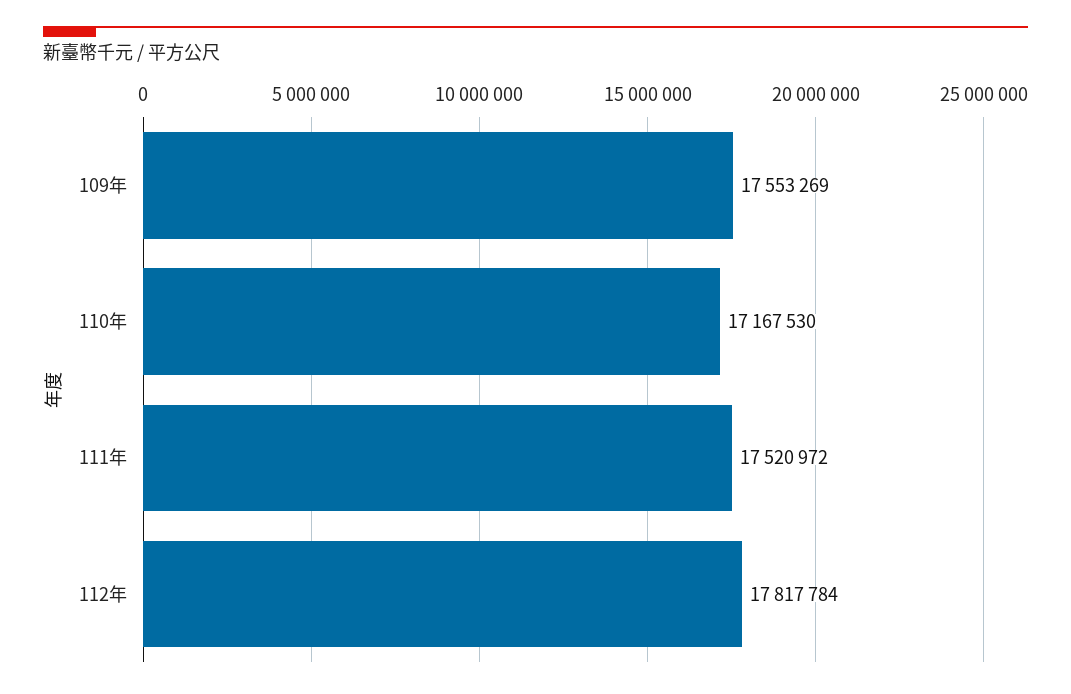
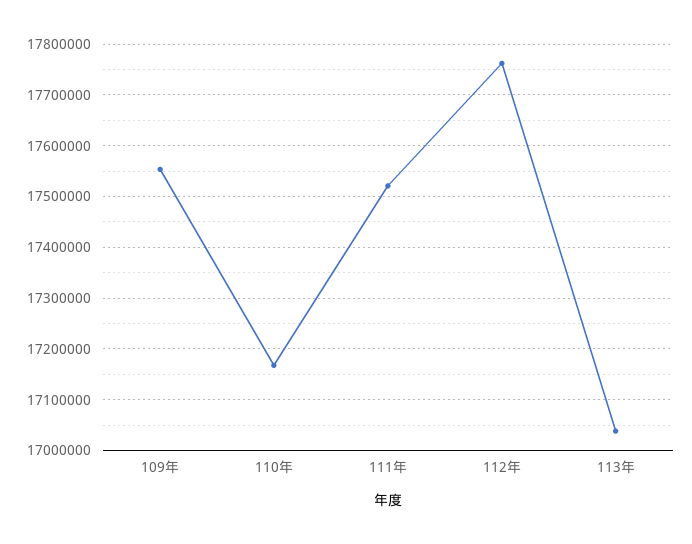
112年: 17817784 -> 17760000
113年: none -> 17040000

